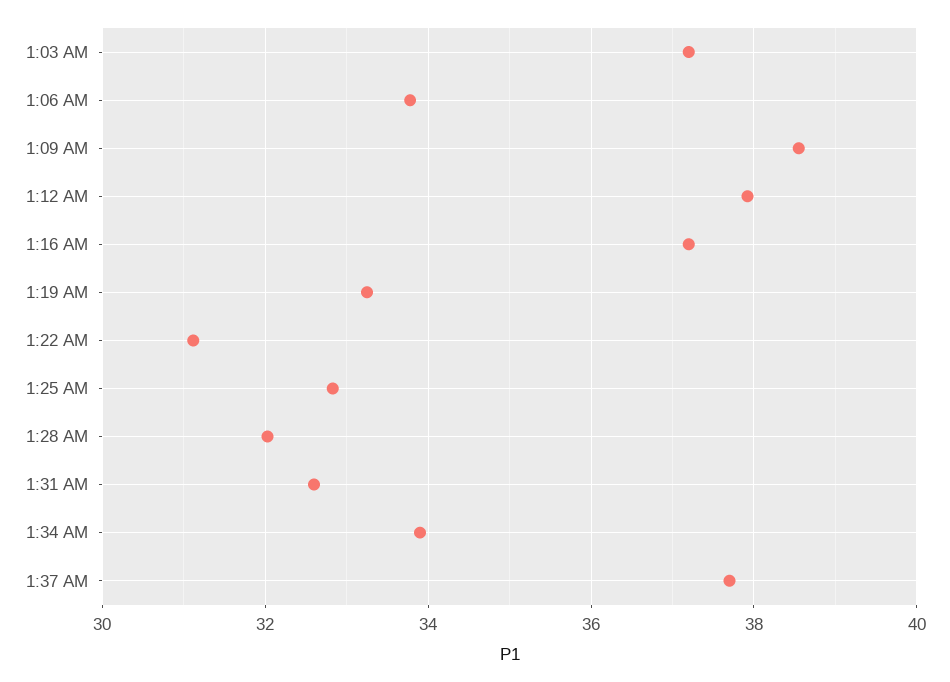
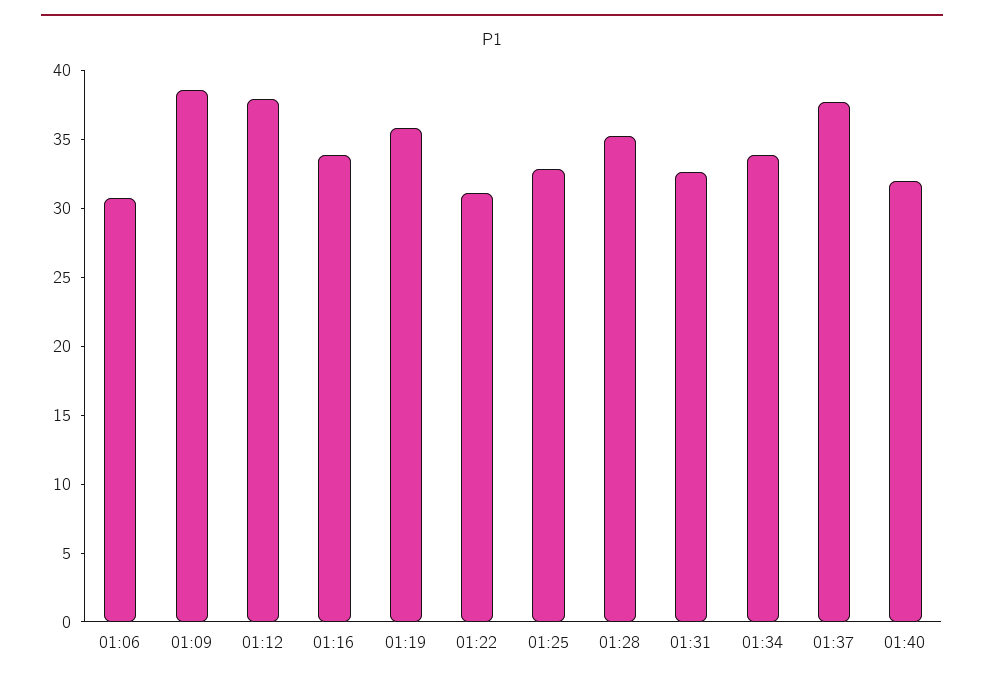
1:03 AM: 37.2 -> none
1:06 AM: 33.8 -> 31
1:16 AM: 37.2 -> 34
1:19 AM: 33.2 -> 36
1:28 AM: 32 -> 35
01:40: none -> 32

